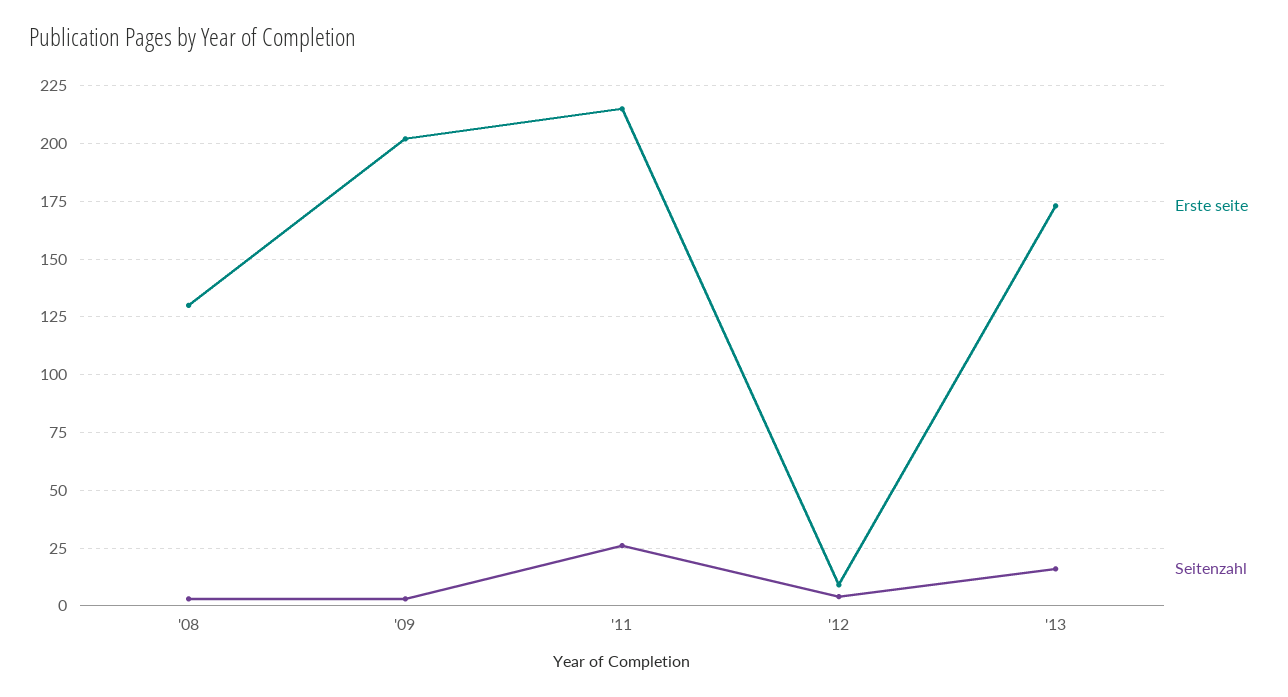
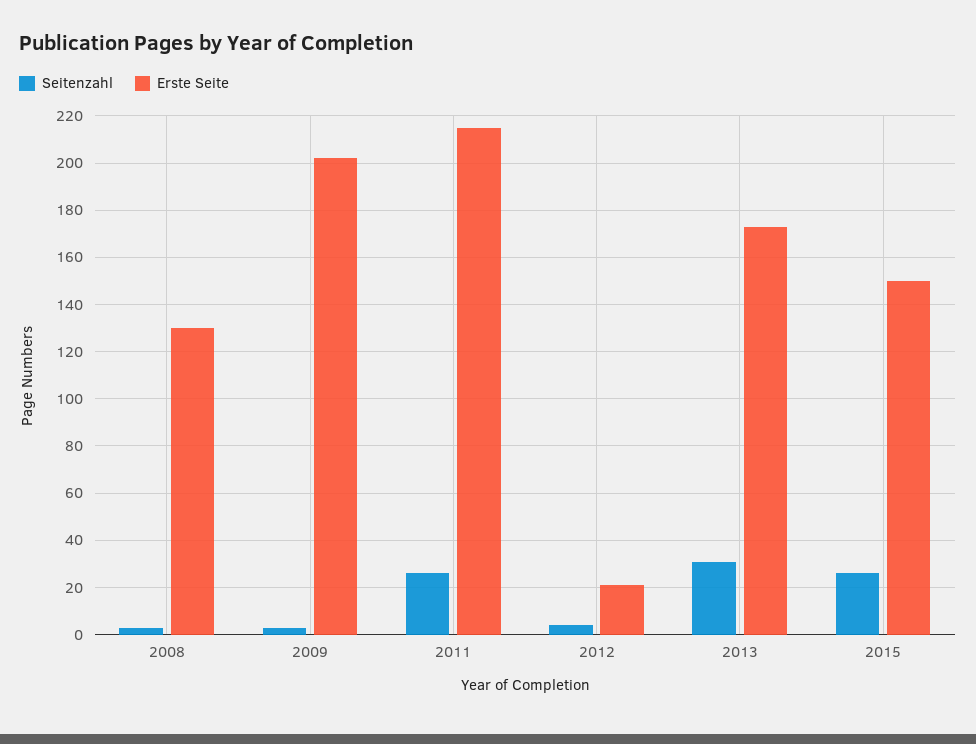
Erste seite, '12: 10 -> 20
Seitenzahl, '13: 15 -> 30
Seitenzahl, 2015: none -> 25
Erste seite, 2015: none -> 150

